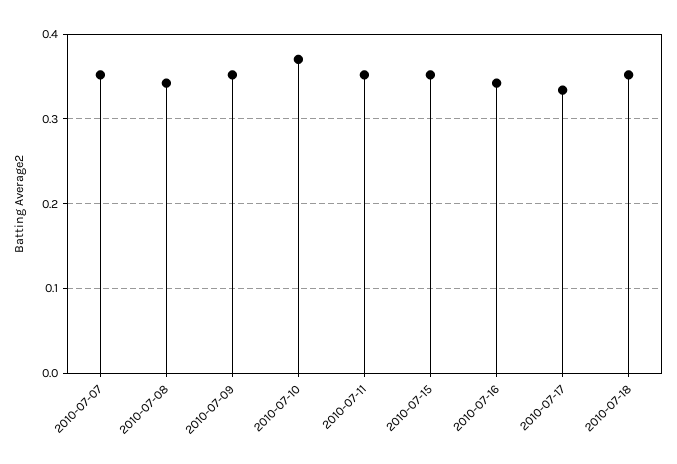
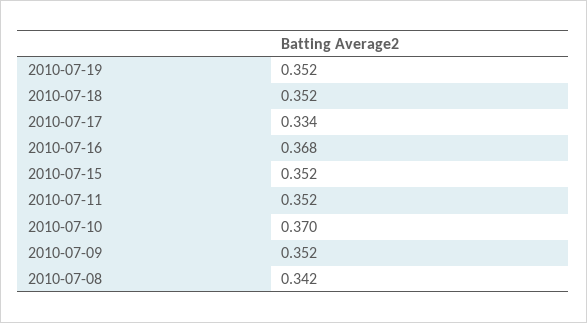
2010-07-07: 0.35 -> none
2010-07-16: 0.34 -> 0.368
2010-07-19: none -> 0.352

